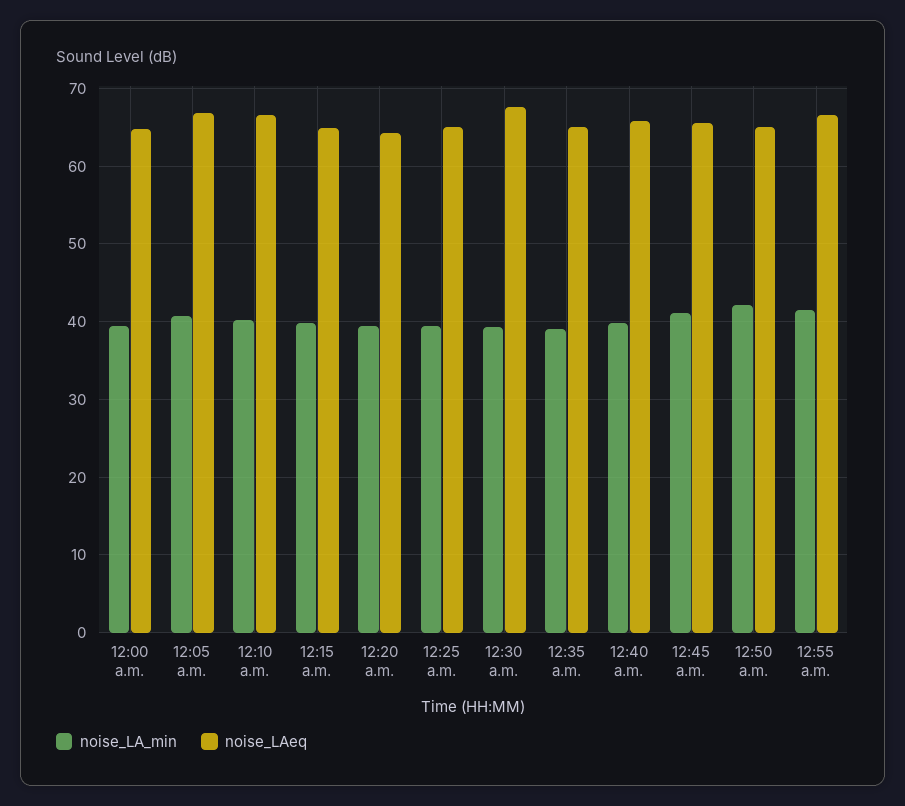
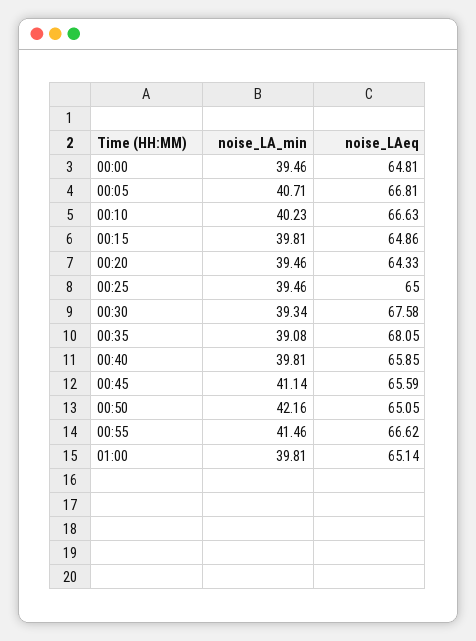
noise_LAeq, 12:35 a.m.: 65 -> 68.05
noise_LA_min, 01:00: none -> 39.81
noise_LAeq, 01:00: none -> 65.14

